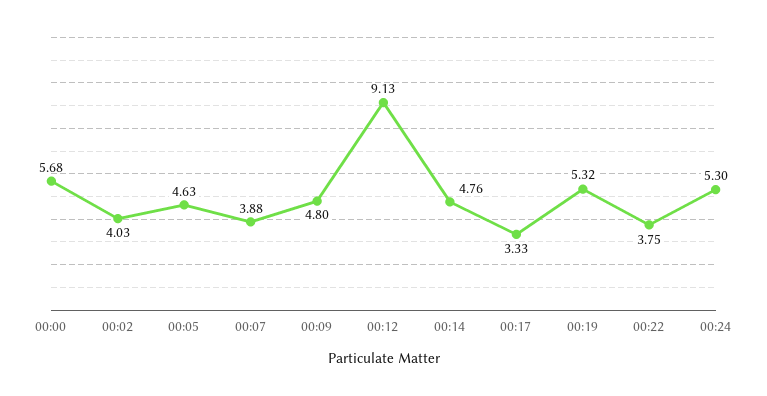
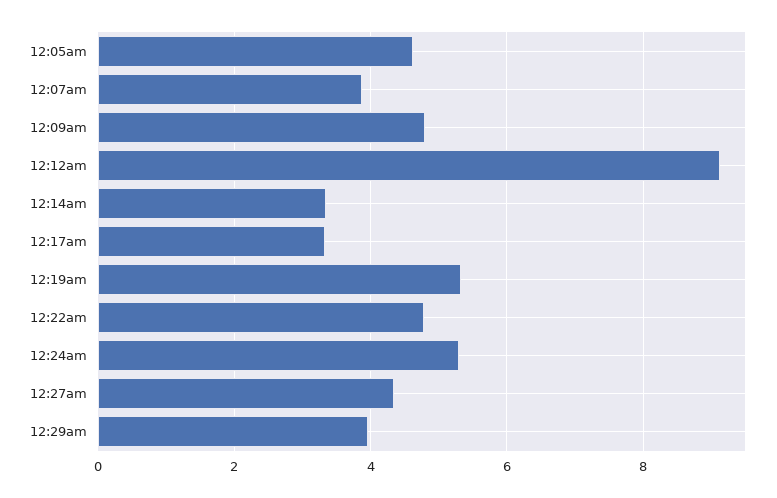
00:00: 5.68 -> none
00:02: 4.03 -> none
00:14: 4.76 -> 3.4
00:22: 3.75 -> 4.8
12:27am: none -> 4.4
12:29am: none -> 4

